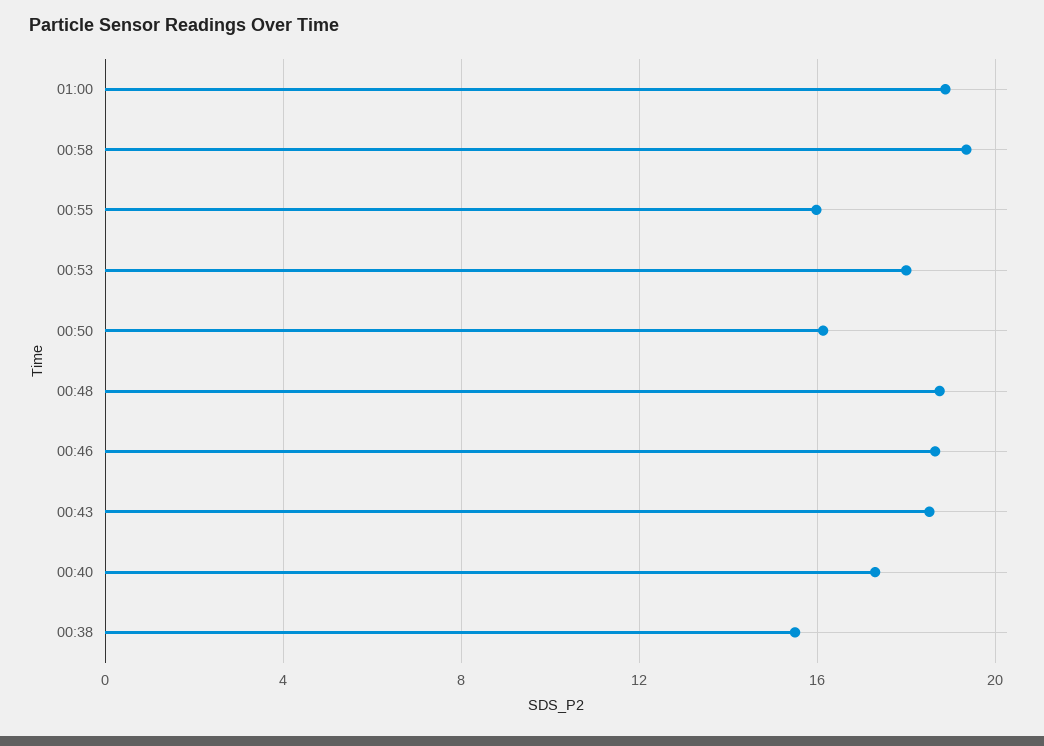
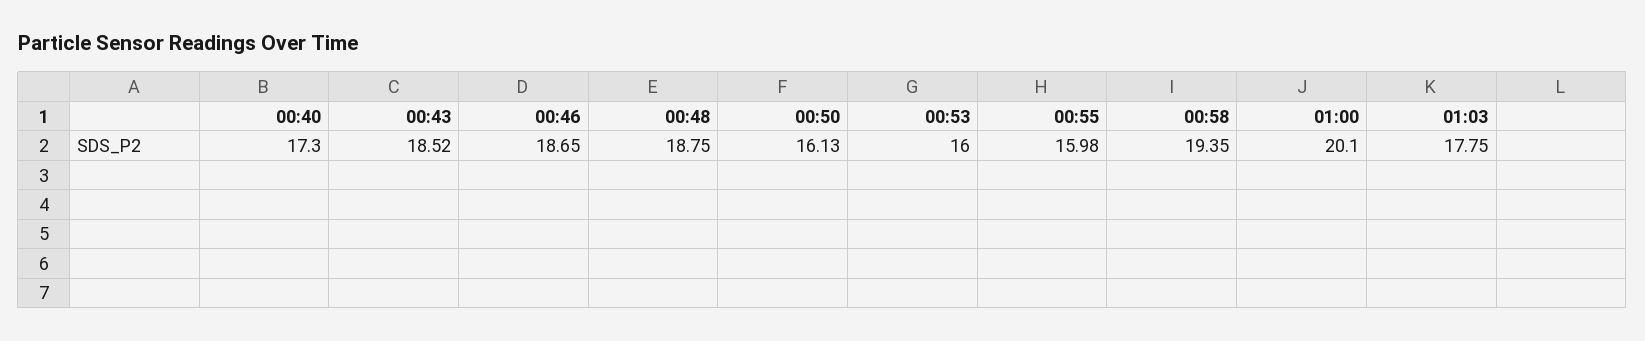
01:00: 19 -> 20.1
00:53: 18 -> 16
00:38: 15.5 -> none
01:03: none -> 17.75

